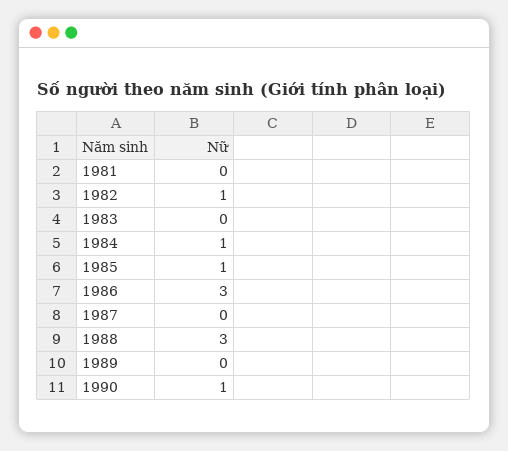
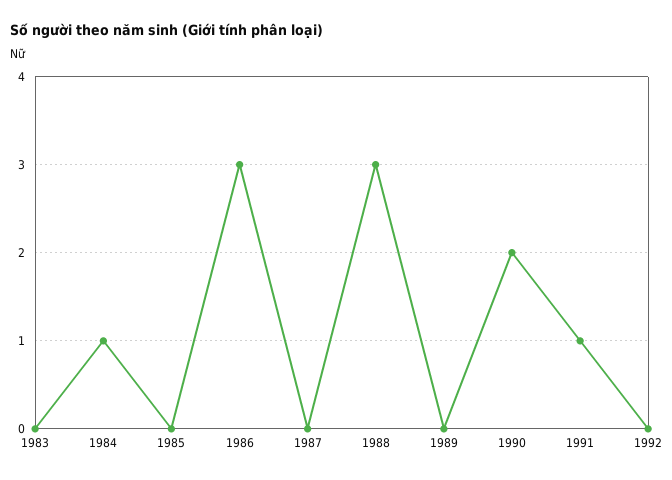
1981: 0 -> none
1982: 1 -> none
1985: 1 -> 0
1990: 1 -> 2
1991: none -> 1
1992: none -> 0

